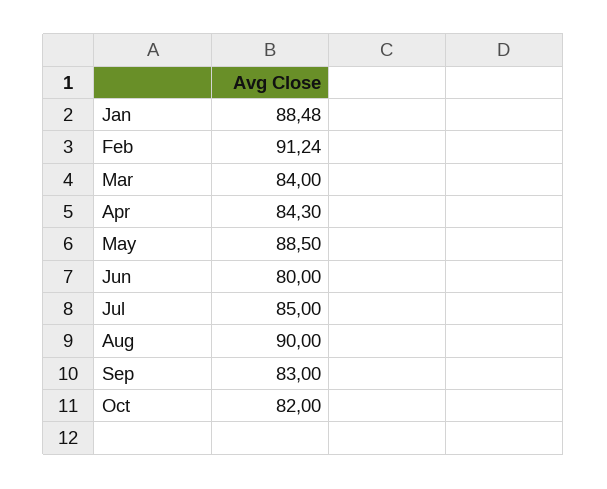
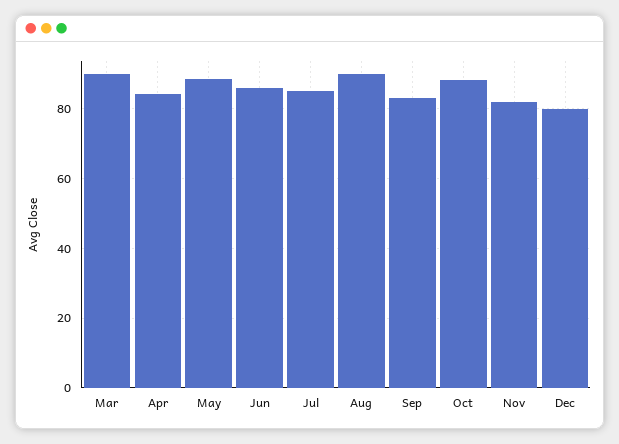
Jan: 88.48 -> none
Feb: 91.24 -> none
Mar: 84 -> 90
Jun: 80 -> 86
Oct: 82 -> 88
Nov: none -> 82
Dec: none -> 80

